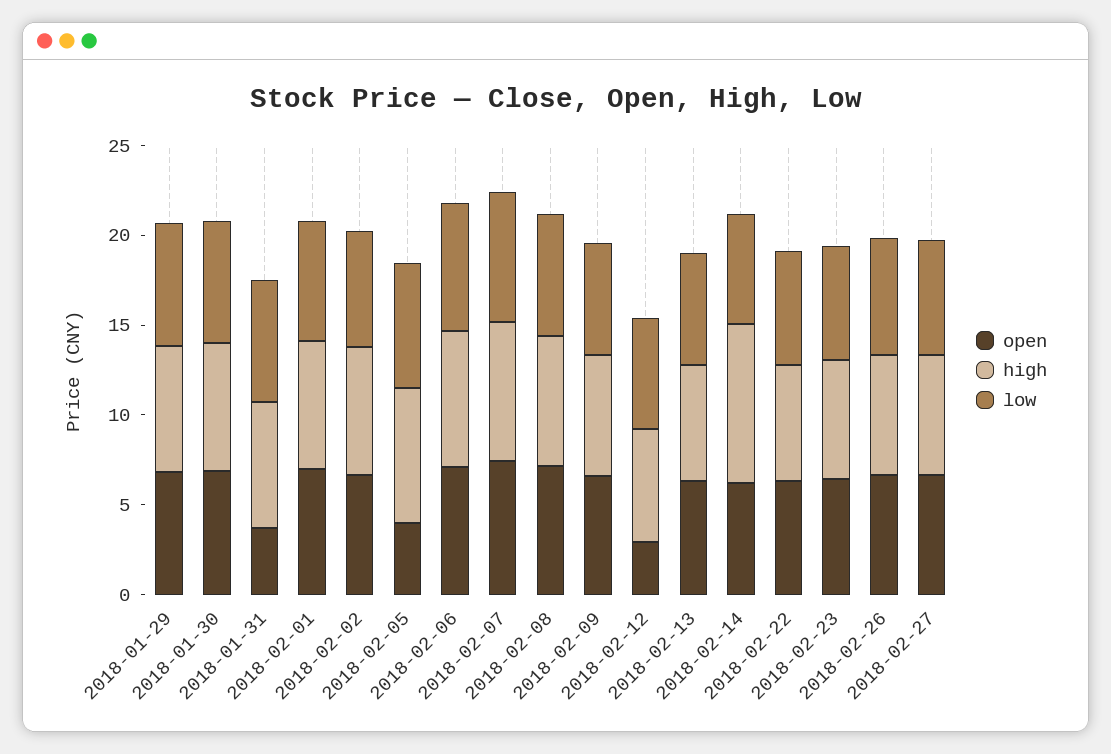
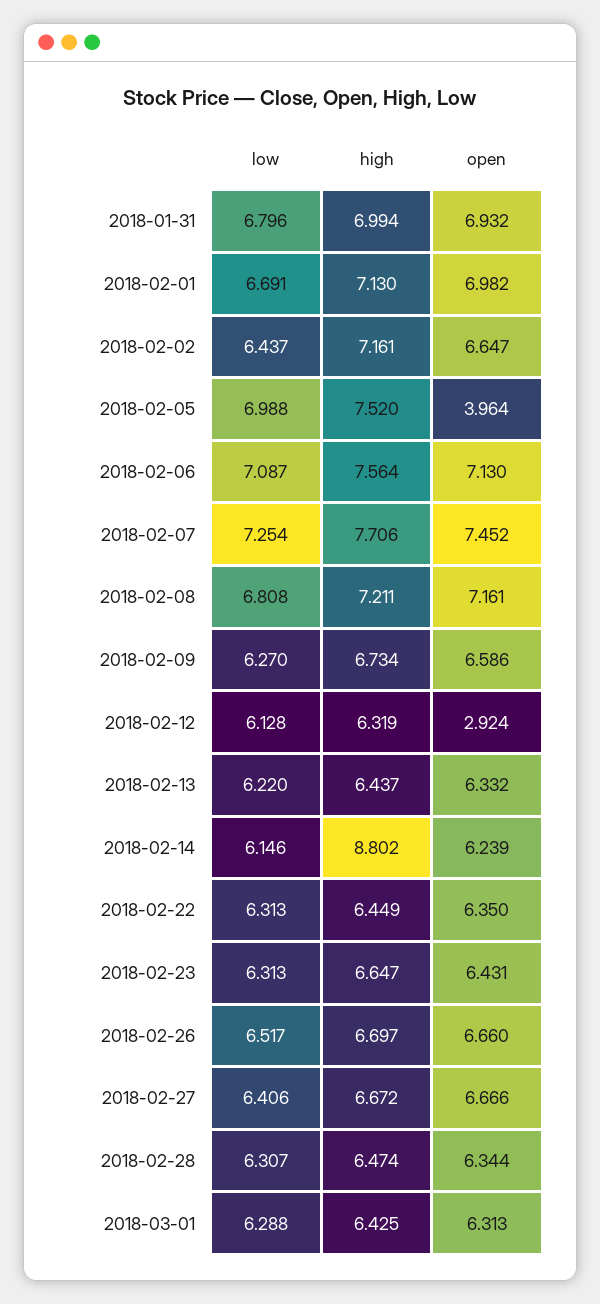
open, 2018-01-29: 7 -> none
high, 2018-01-29: 7 -> none
low, 2018-01-29: 7 -> none
open, 2018-01-30: 7 -> none
high, 2018-01-30: 7 -> none
low, 2018-01-30: 7 -> none
open, 2018-01-31: 4 -> 6.932
low, 2018-02-28: none -> 6.307
high, 2018-02-28: none -> 6.474
open, 2018-02-28: none -> 6.344
low, 2018-03-01: none -> 6.288
high, 2018-03-01: none -> 6.425
open, 2018-03-01: none -> 6.313

